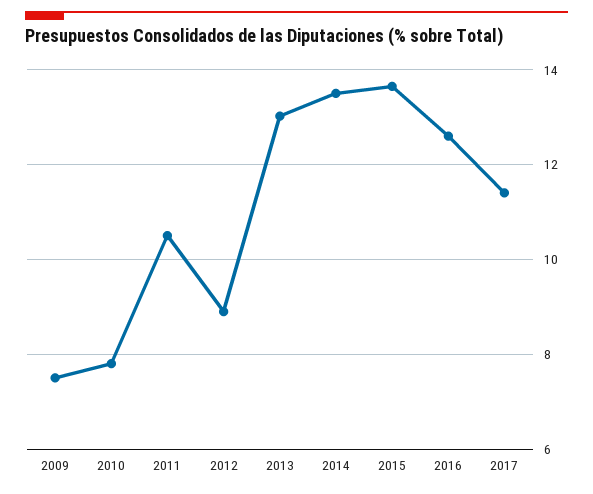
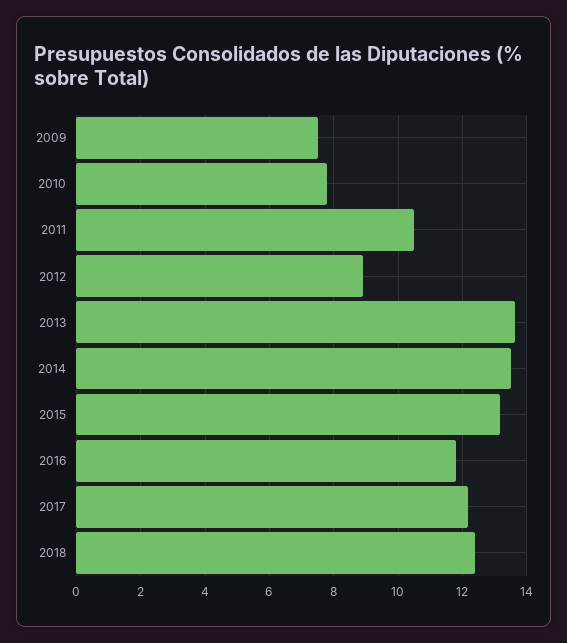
2013: 13 -> 13.6
2015: 13.6 -> 13.2
2016: 12.6 -> 11.8
2017: 11.4 -> 12.2
2018: none -> 12.4

